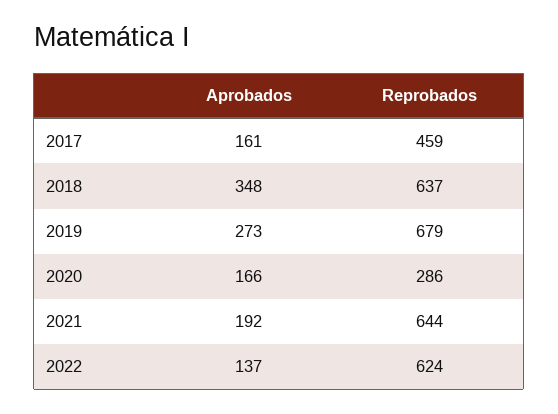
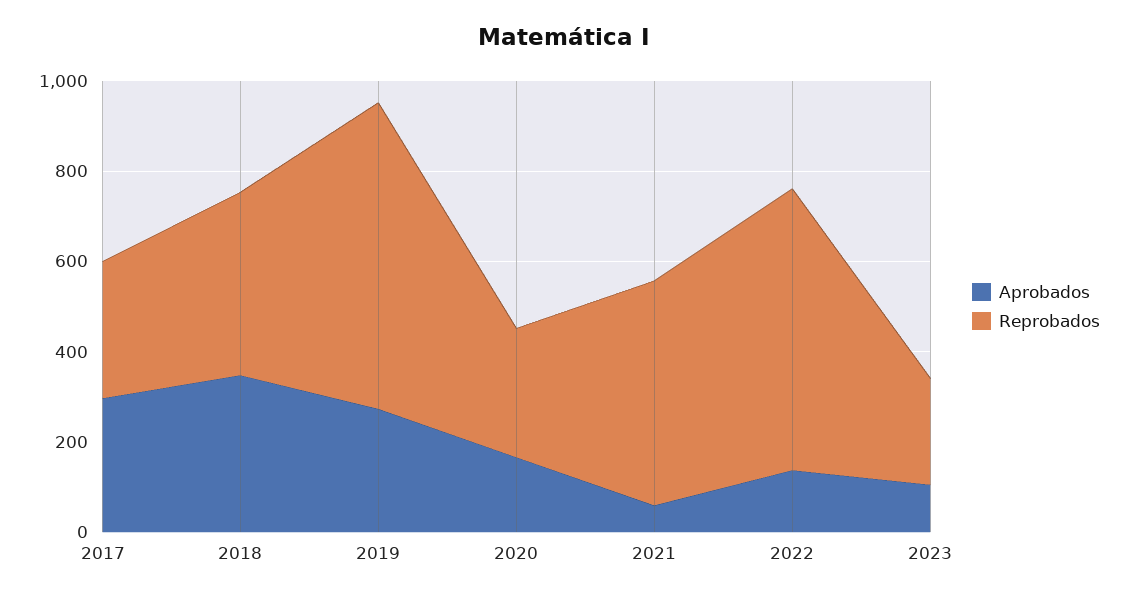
Aprobados, 2017: 161 -> 300
Reprobados, 2017: 459 -> 300
Reprobados, 2018: 637 -> 400
Aprobados, 2021: 192 -> 50
Reprobados, 2021: 644 -> 500
Aprobados, 2023: none -> 100
Reprobados, 2023: none -> 250

